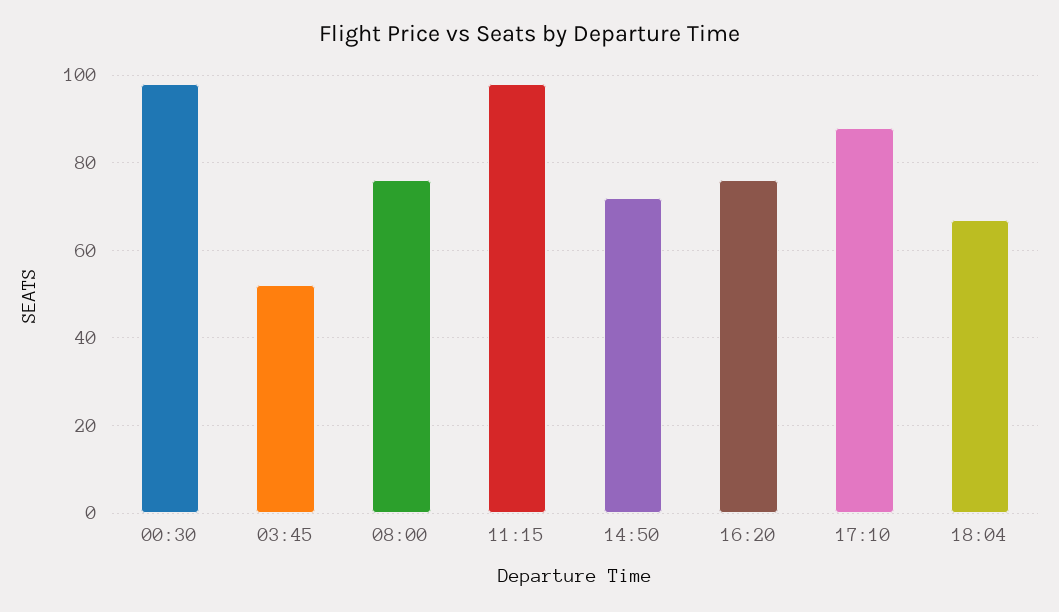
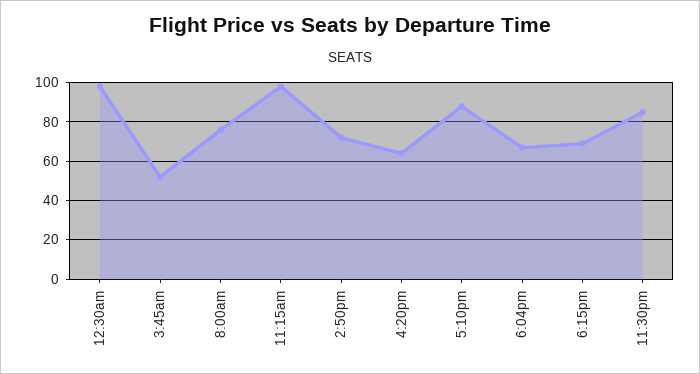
16:20: 75 -> 65
6:15pm: none -> 70
11:30pm: none -> 85

